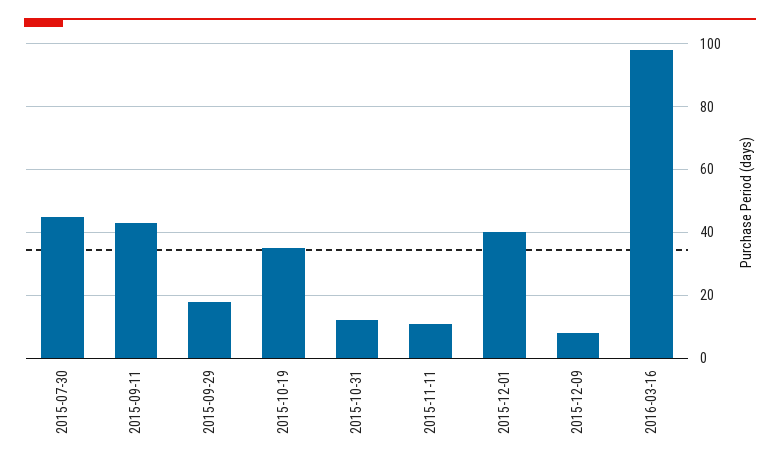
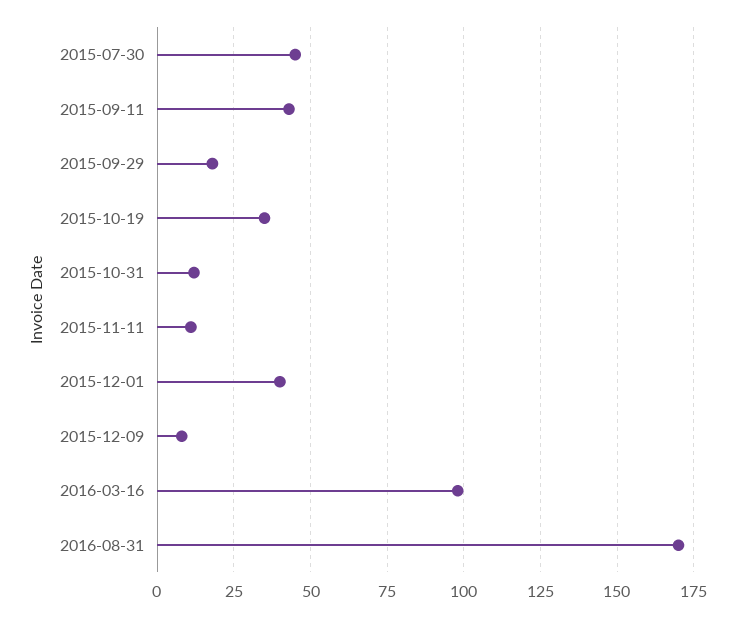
2016-08-31: none -> 170

